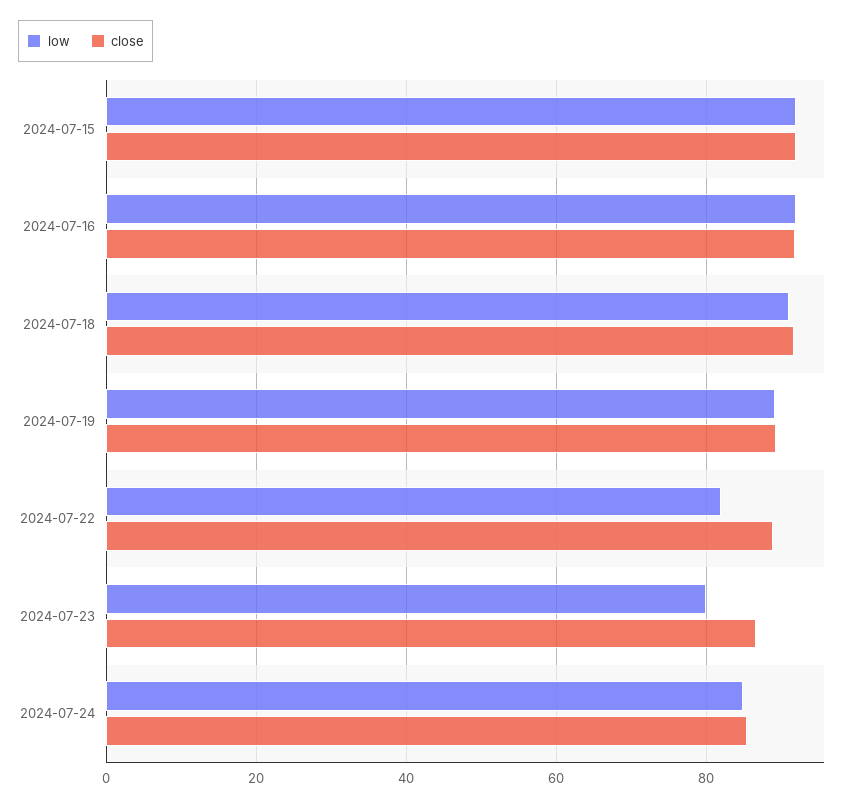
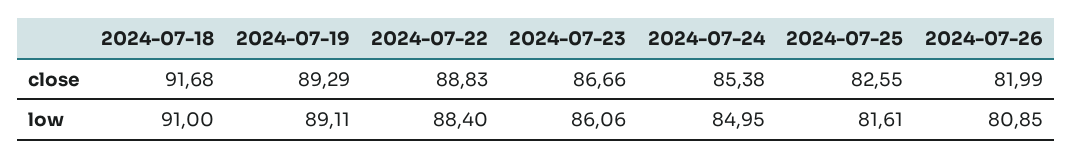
low, 2024-07-15: 92 -> none
close, 2024-07-15: 92 -> none
low, 2024-07-16: 92 -> none
close, 2024-07-16: 92 -> none
low, 2024-07-22: 82 -> 88.4
low, 2024-07-23: 80 -> 86.06
close, 2024-07-25: none -> 82.55
close, 2024-07-26: none -> 81.99
low, 2024-07-25: none -> 81.61
low, 2024-07-26: none -> 80.85

